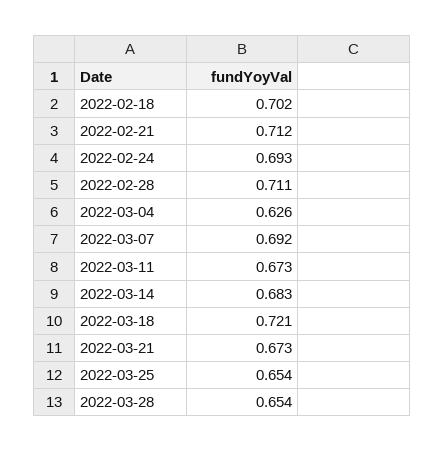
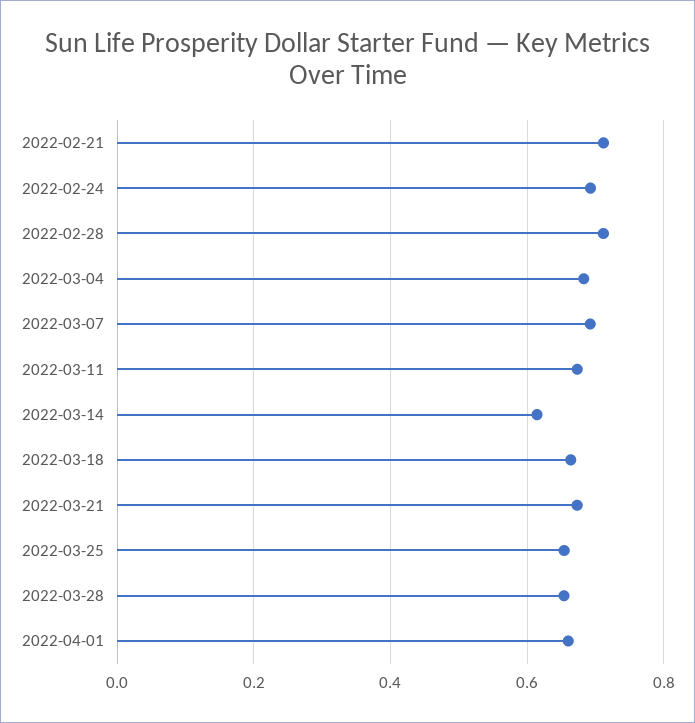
2022-02-18: 0.702 -> none
2022-03-04: 0.626 -> 0.68
2022-03-14: 0.683 -> 0.62
2022-03-18: 0.721 -> 0.66
2022-04-01: none -> 0.66

